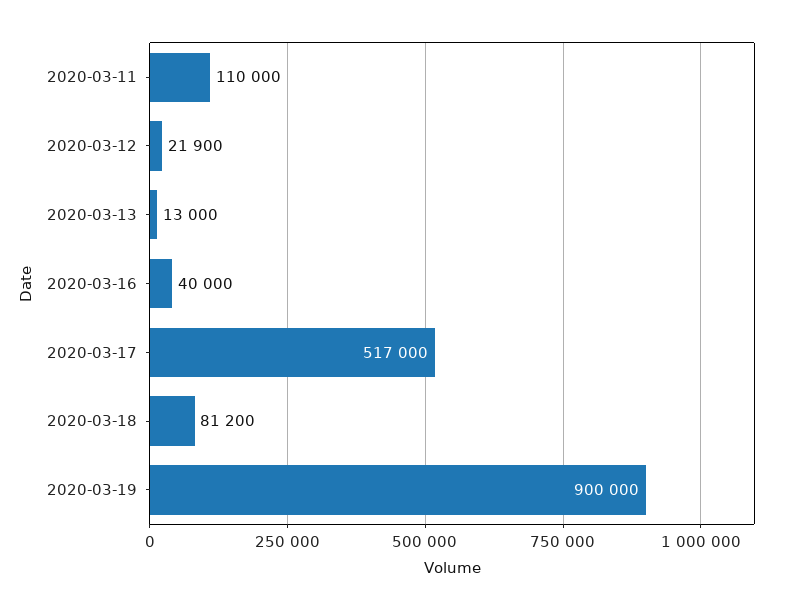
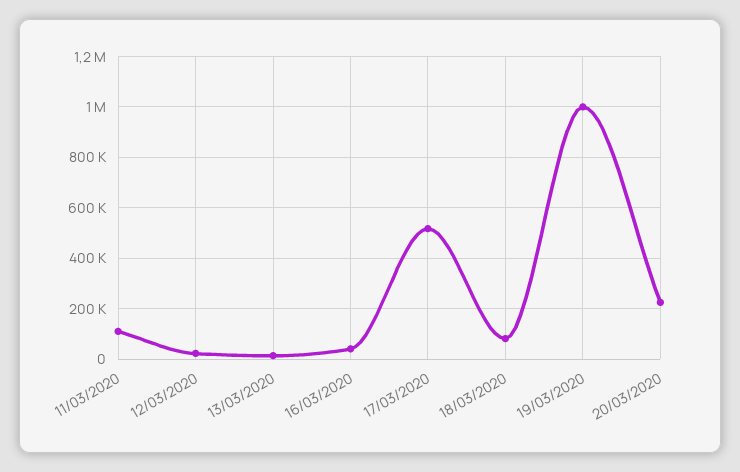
2020-03-19: 900000 -> 1000000
20/03/2020: none -> 225000

